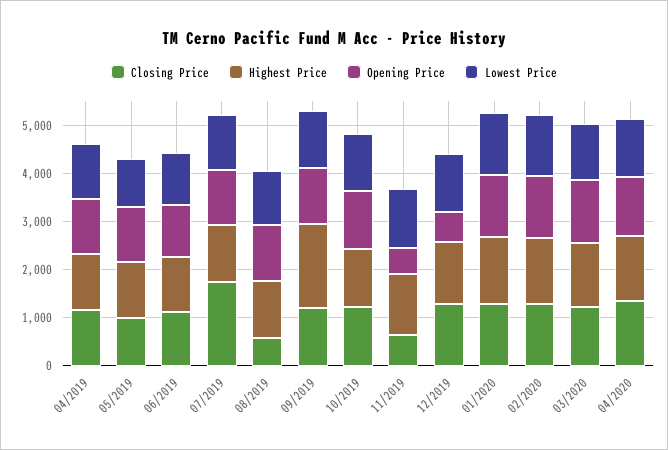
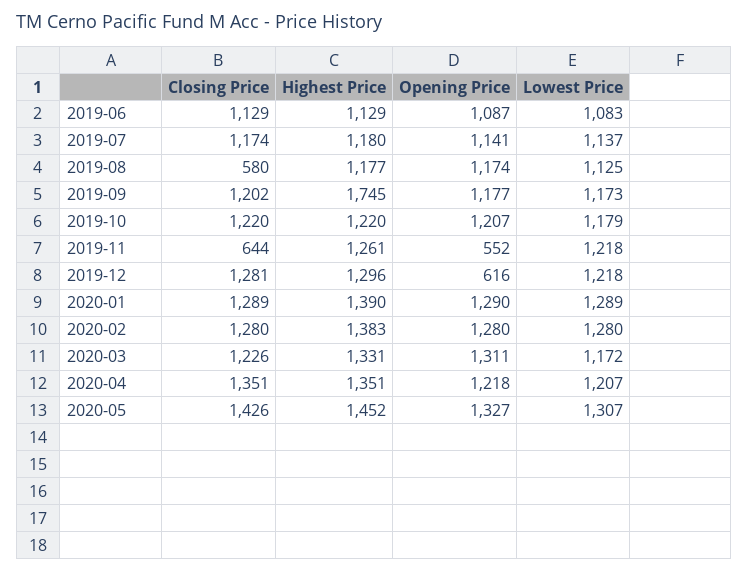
Closing Price, 04/2019: 1200 -> none
Highest Price, 04/2019: 1200 -> none
Opening Price, 04/2019: 1200 -> none
Lowest Price, 04/2019: 1200 -> none
Closing Price, 05/2019: 1000 -> none
Highest Price, 05/2019: 1200 -> none
Opening Price, 05/2019: 1200 -> none
Lowest Price, 05/2019: 1000 -> none
Closing Price, 07/2019: 1800 -> 1174
Closing Price, 2020-05: none -> 1426
Highest Price, 2020-05: none -> 1452
Opening Price, 2020-05: none -> 1327
Lowest Price, 2020-05: none -> 1307

